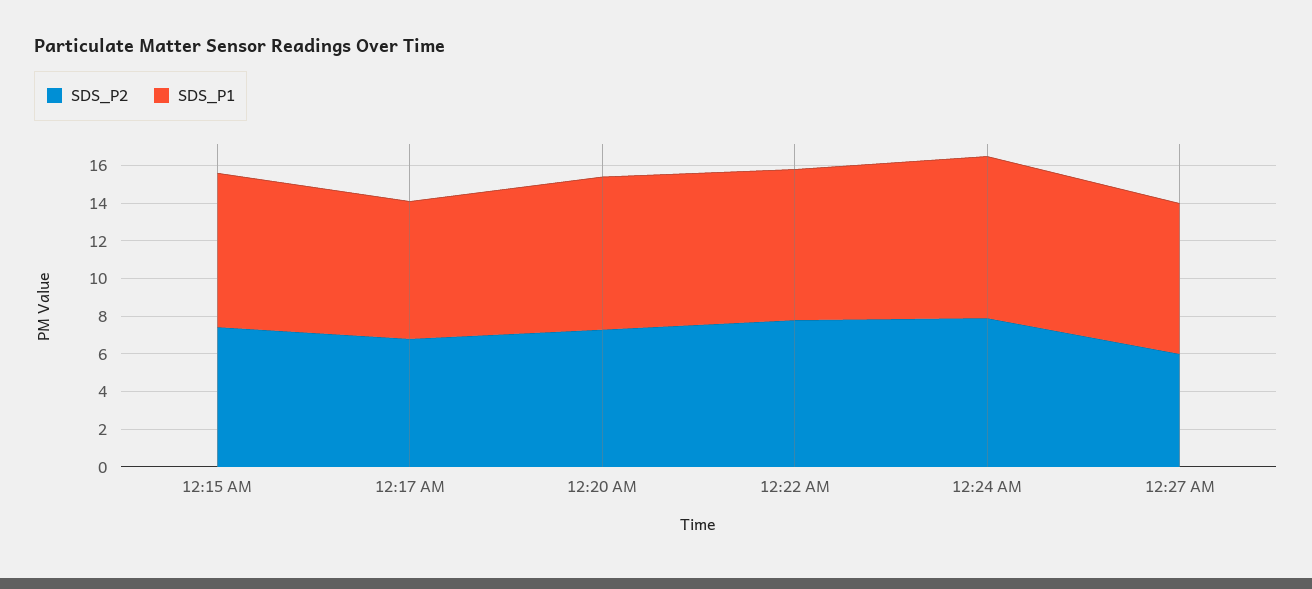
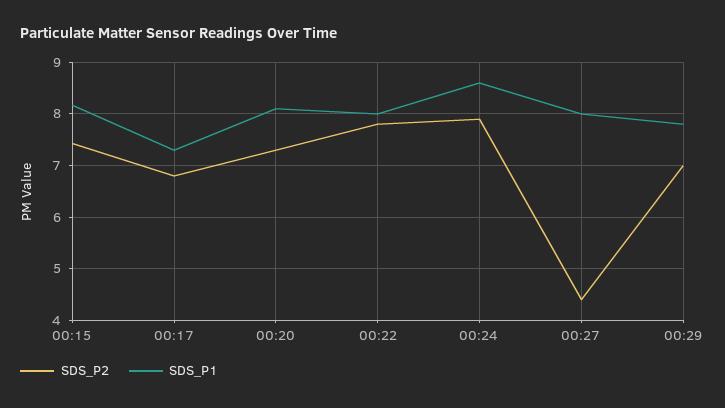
SDS_P2, 12:27 AM: 6 -> 4.4
SDS_P2, 00:29: none -> 7
SDS_P1, 00:29: none -> 7.8

